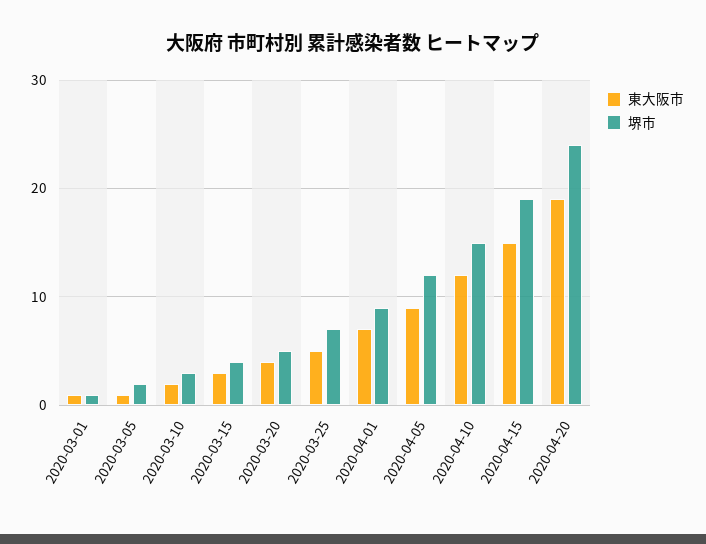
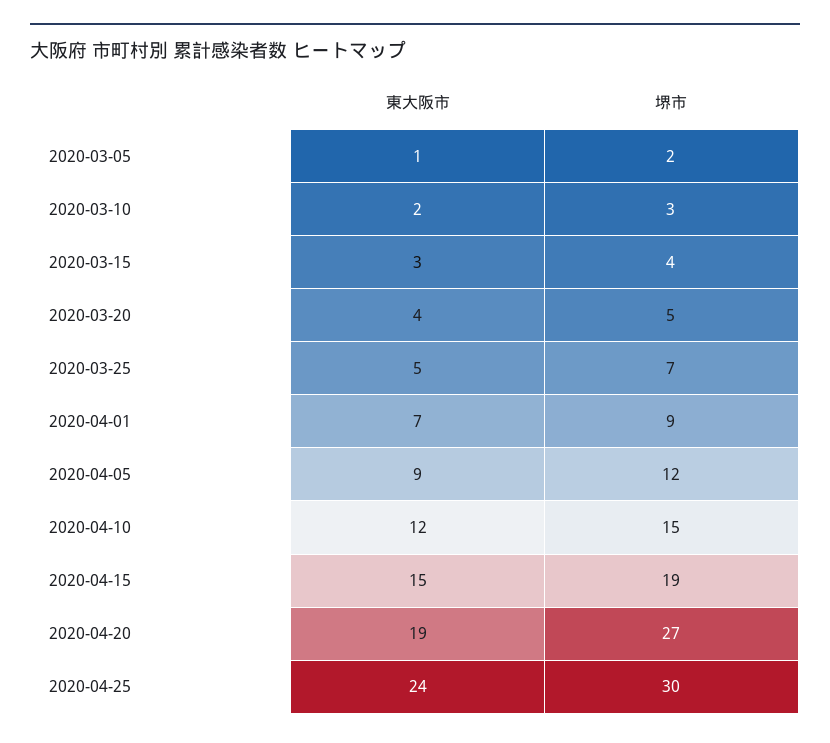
東大阪市, 2020-03-01: 1 -> none
堺市, 2020-03-01: 1 -> none
堺市, 2020-04-20: 24 -> 27
東大阪市, 2020-04-25: none -> 24
堺市, 2020-04-25: none -> 30

